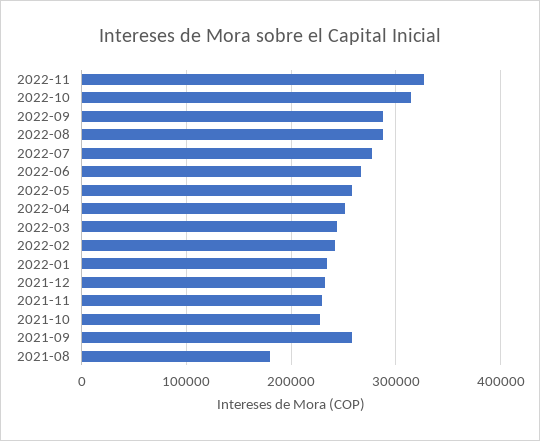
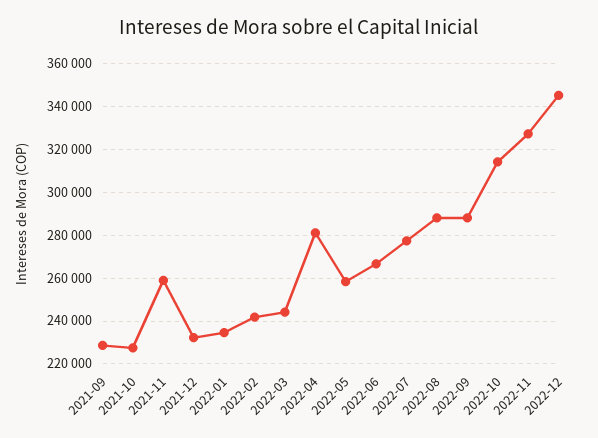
2022-04: 250000 -> 280000
2021-11: 230000 -> 260000
2021-09: 260000 -> 230000
2021-08: 180000 -> none
2022-12: none -> 345000

